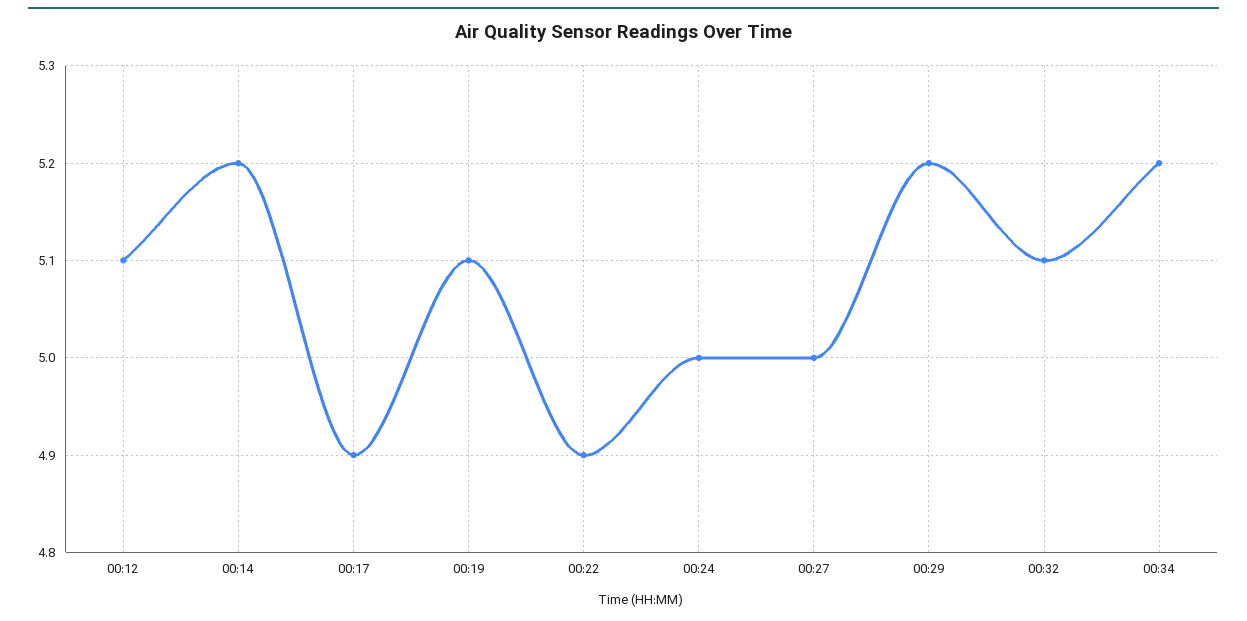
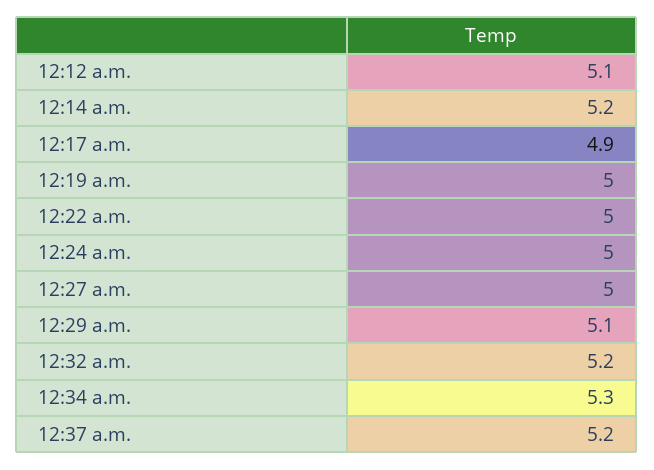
00:19: 5.1 -> 5
00:22: 4.9 -> 5
00:29: 5.2 -> 5.1
00:32: 5.1 -> 5.2
00:34: 5.2 -> 5.3
12:37 a.m.: none -> 5.2

